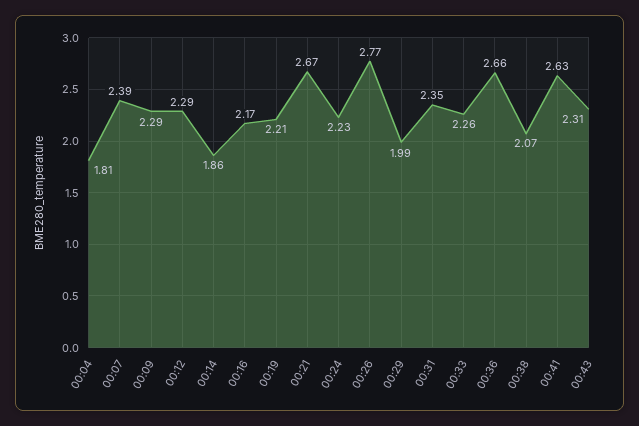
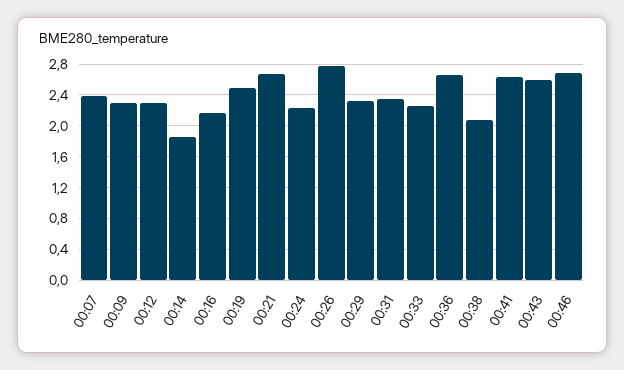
00:04: 1.81 -> none
00:19: 2.21 -> 2.5
00:29: 1.99 -> 2.3
00:43: 2.31 -> 2.6
00:46: none -> 2.7

